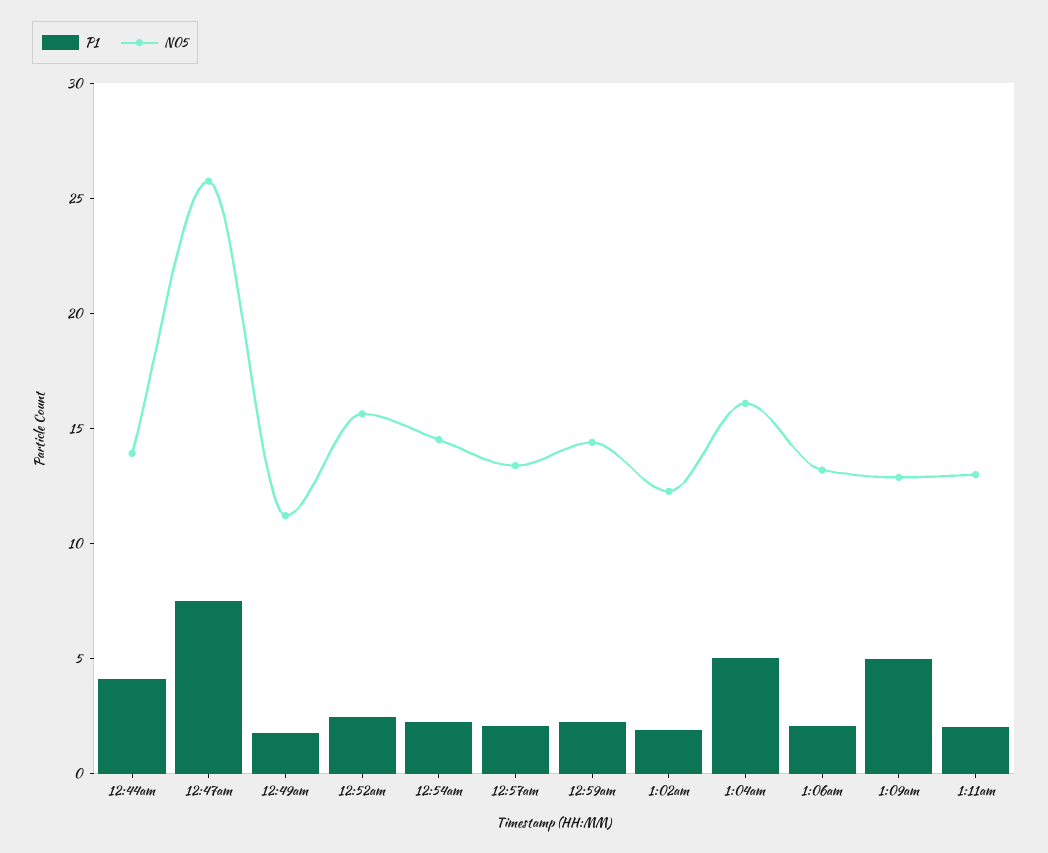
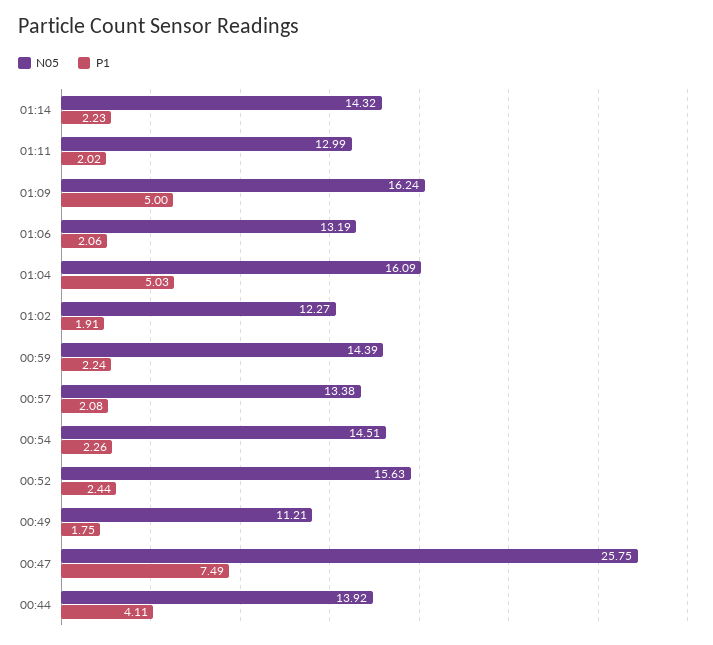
N05, 1:09am: 13 -> 16.24
N05, 01:14: none -> 14.32
P1, 01:14: none -> 2.23

